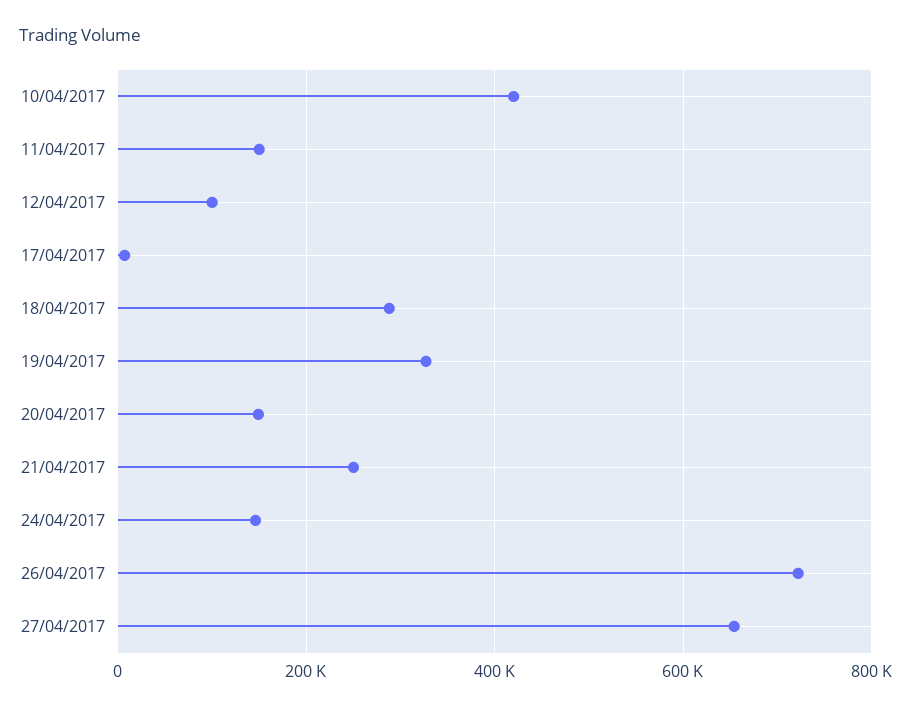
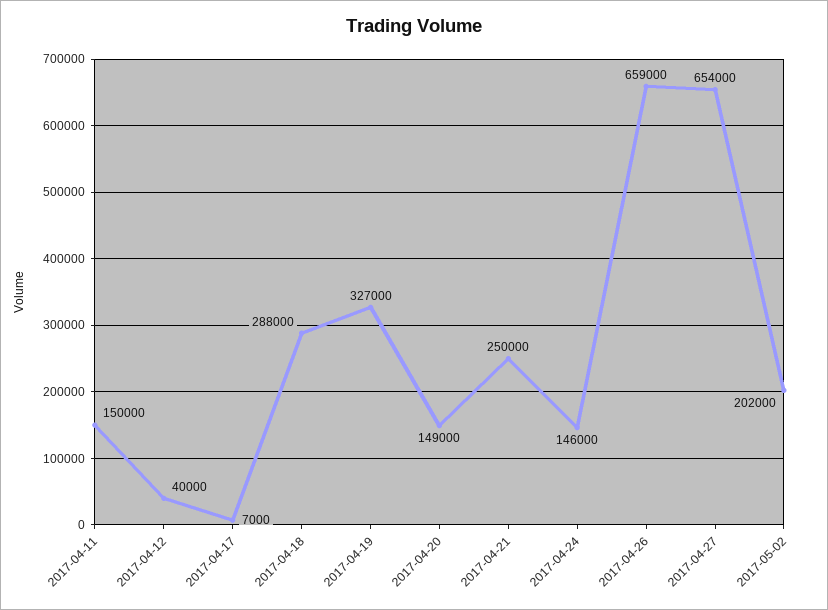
10/04/2017: 420000 -> none
12/04/2017: 100000 -> 40000
26/04/2017: 720000 -> 659000
2017-05-02: none -> 202000

